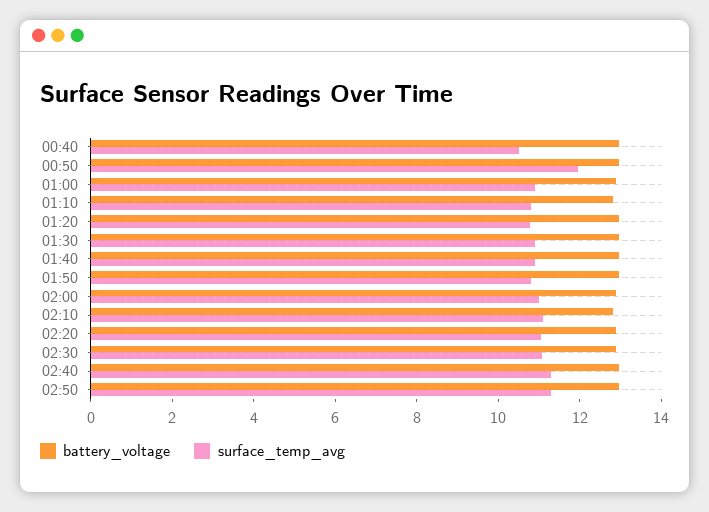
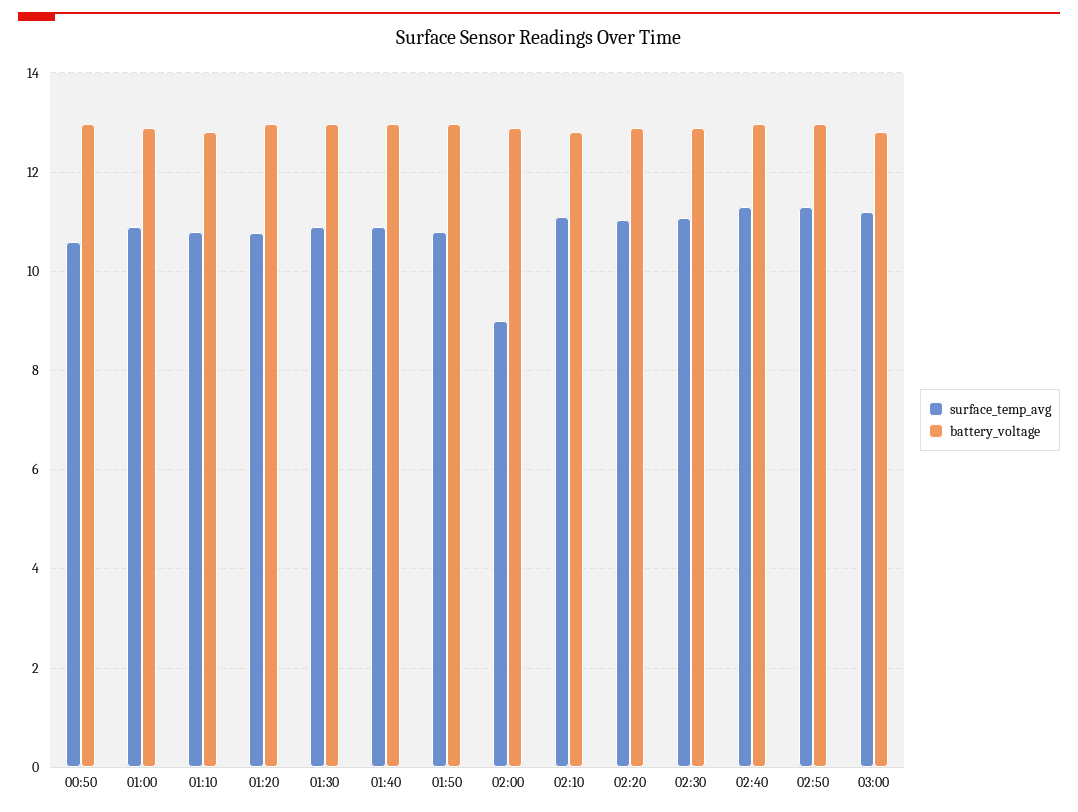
battery_voltage, 00:40: 13 -> none
surface_temp_avg, 00:40: 10.5 -> none
surface_temp_avg, 00:50: 12 -> 10.6
surface_temp_avg, 02:00: 11 -> 9
surface_temp_avg, 03:00: none -> 11.2
battery_voltage, 03:00: none -> 12.8

